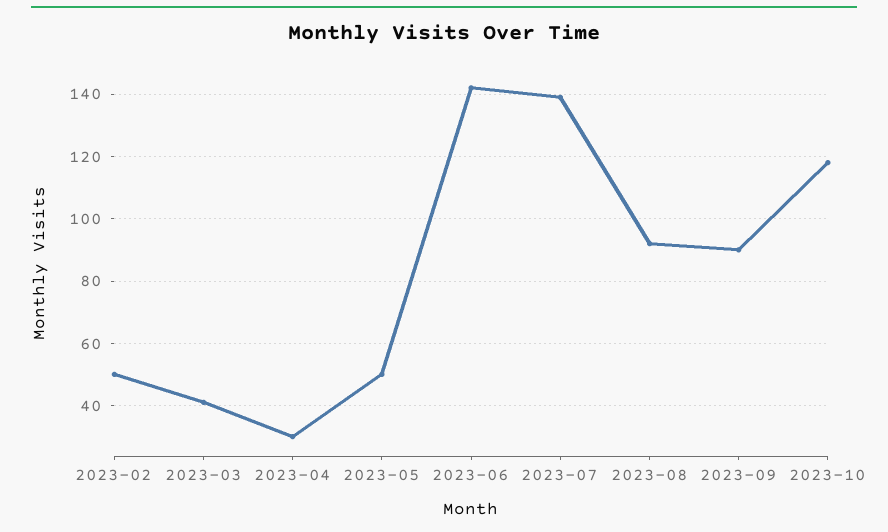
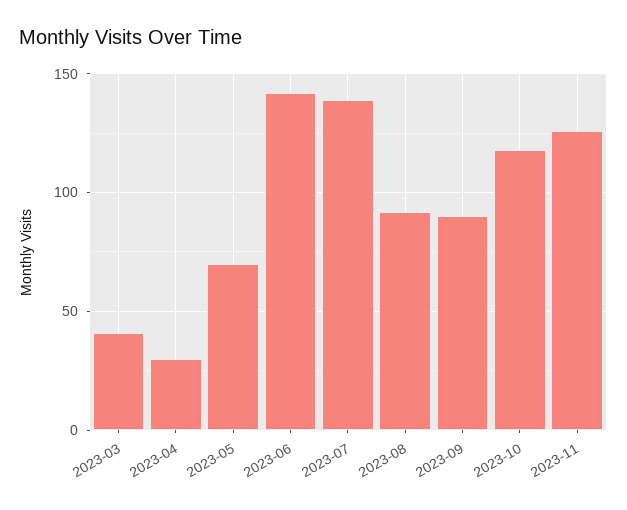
2023-02: 50 -> none
2023-05: 50 -> 70
2023-11: none -> 125

